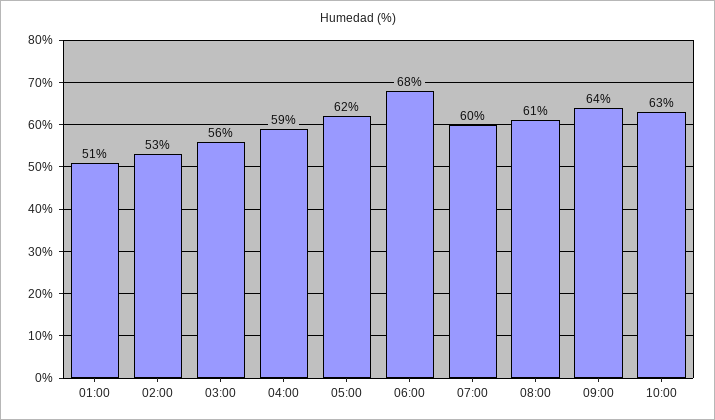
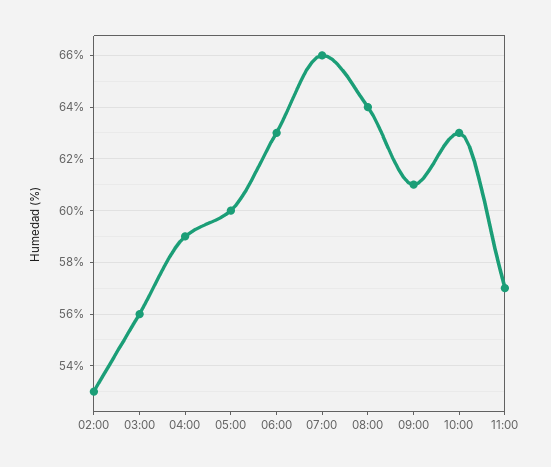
01:00: 51 -> none
05:00: 62 -> 60
06:00: 68 -> 63
07:00: 60 -> 66
08:00: 61 -> 64
09:00: 64 -> 61
11:00: none -> 57

